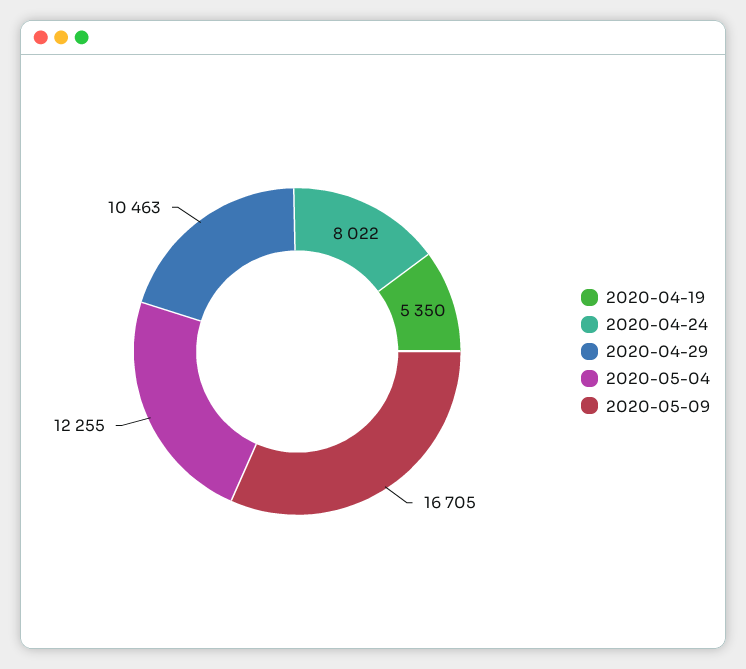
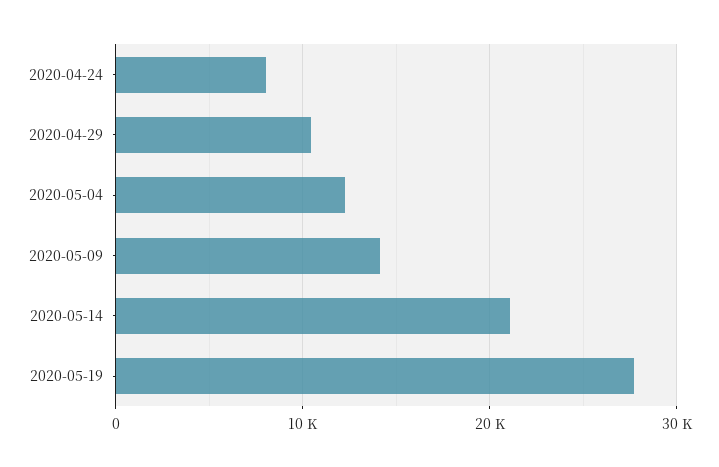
2020-04-19: 5350 -> none
2020-05-09: 16705 -> 14000
2020-05-14: none -> 21000
2020-05-19: none -> 28000

